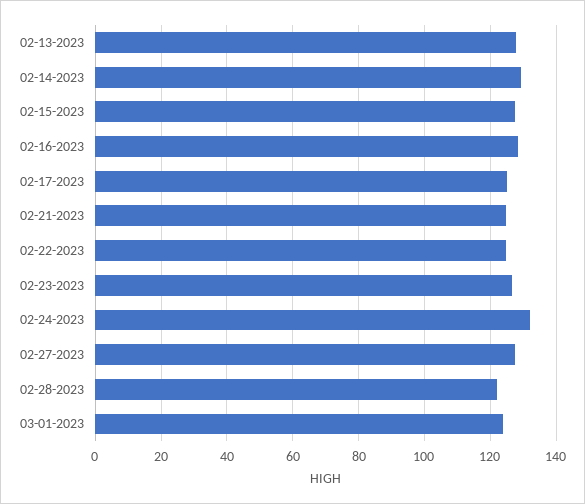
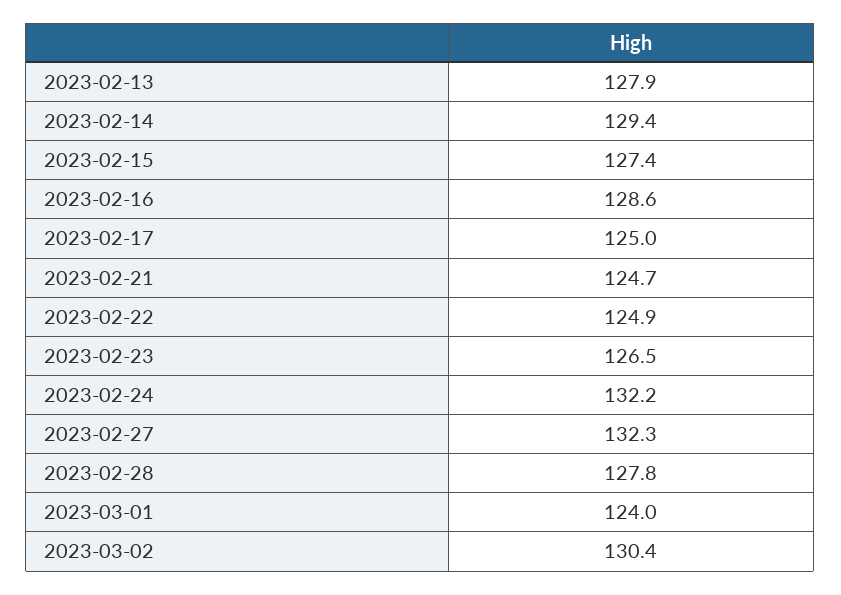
02-27-2023: 128 -> 132.3
02-28-2023: 122 -> 127.8
2023-03-02: none -> 130.4

